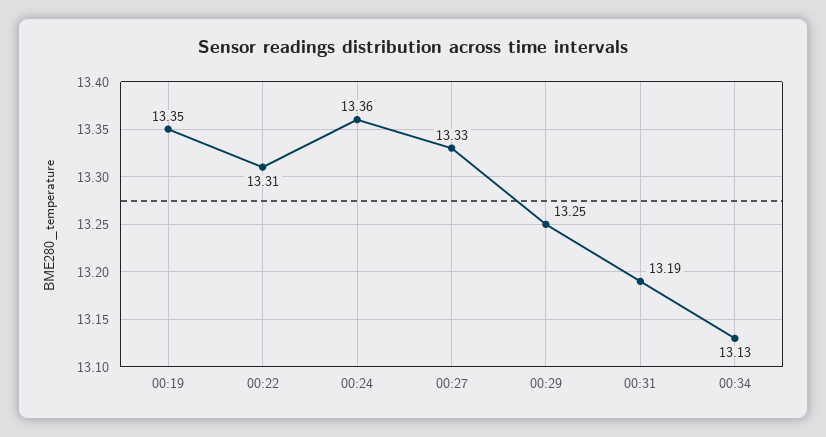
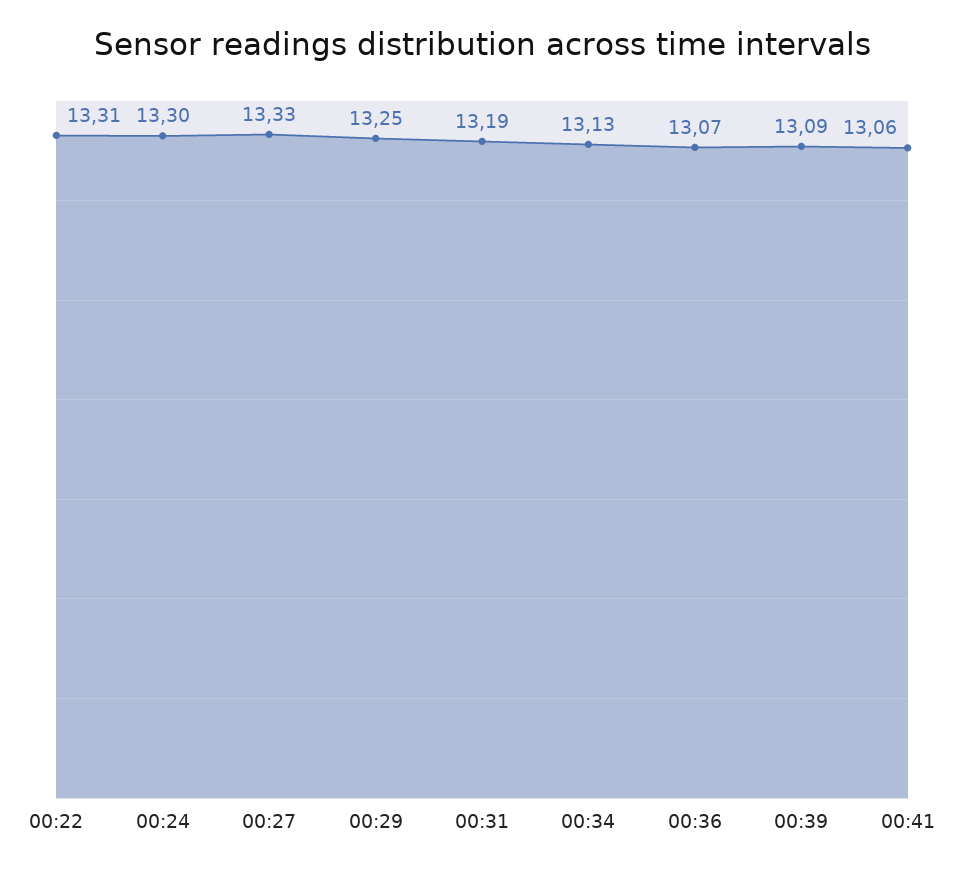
00:19: 13.35 -> none
00:24: 13.36 -> 13.3
00:36: none -> 13.07
00:39: none -> 13.09
00:41: none -> 13.06

